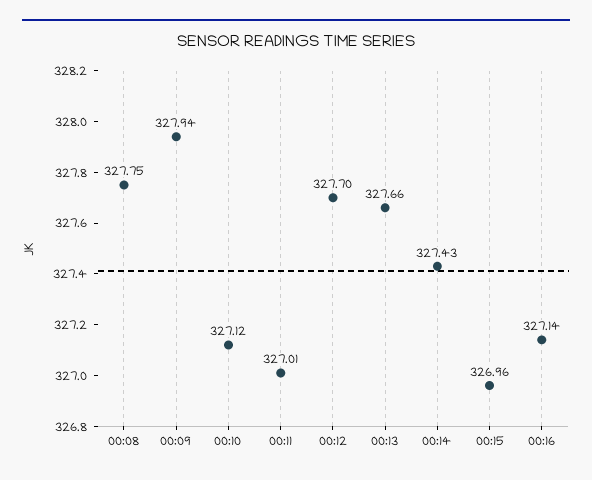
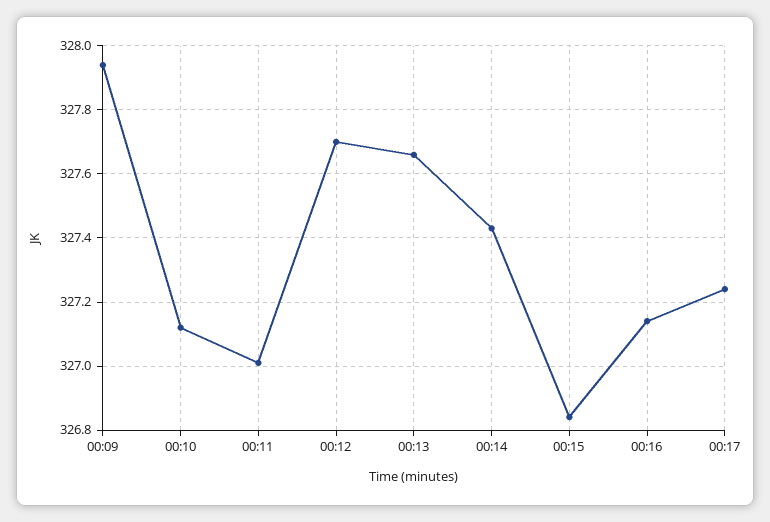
00:08: 327.75 -> none
00:15: 326.96 -> 326.85
00:17: none -> 327.25

